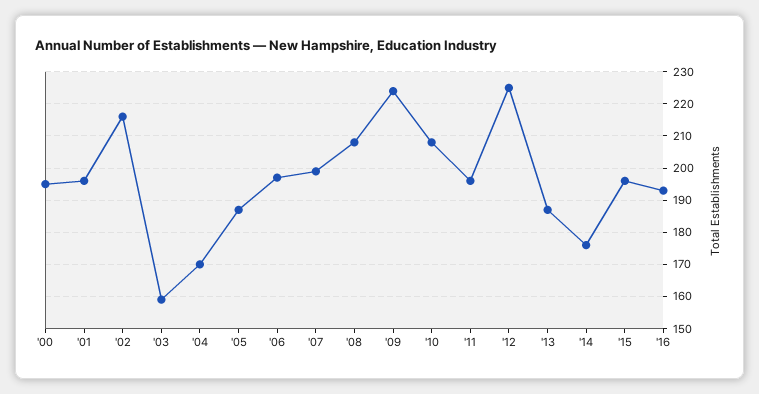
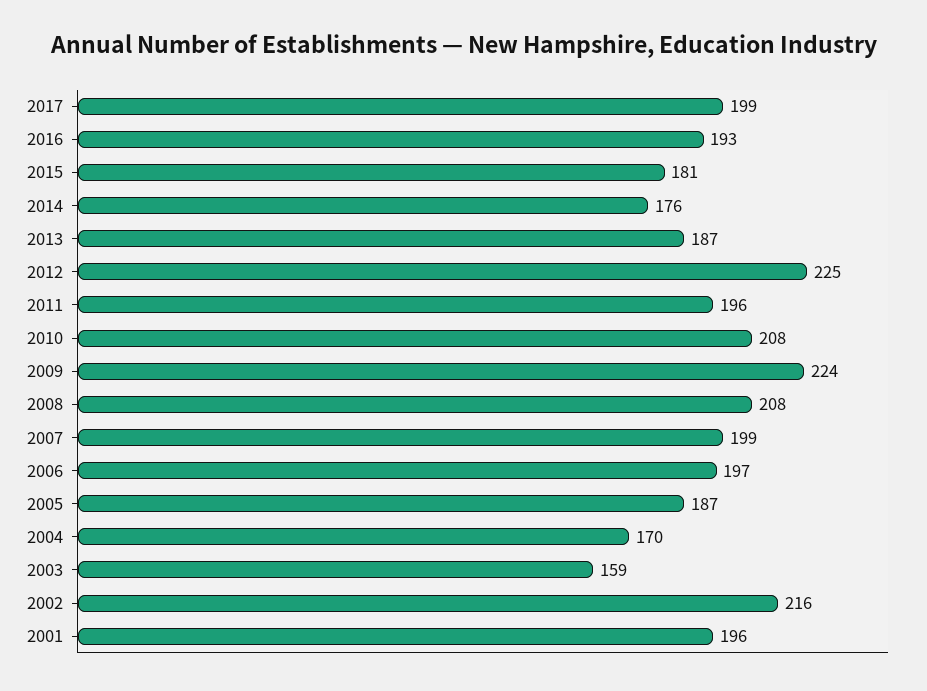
'00: 195 -> none
'15: 195 -> 181
2017: none -> 199

